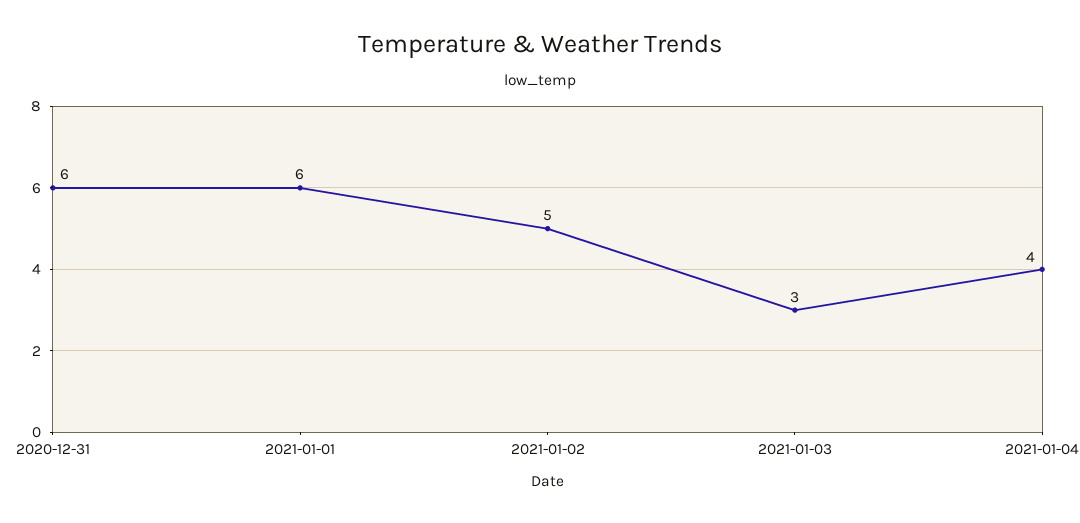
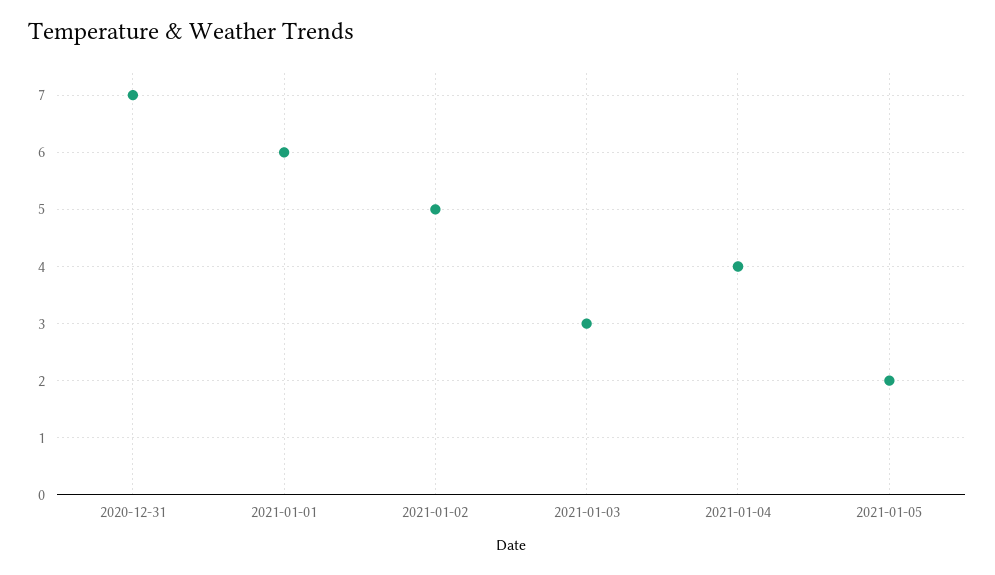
2020-12-31: 6 -> 7
2021-01-05: none -> 2

